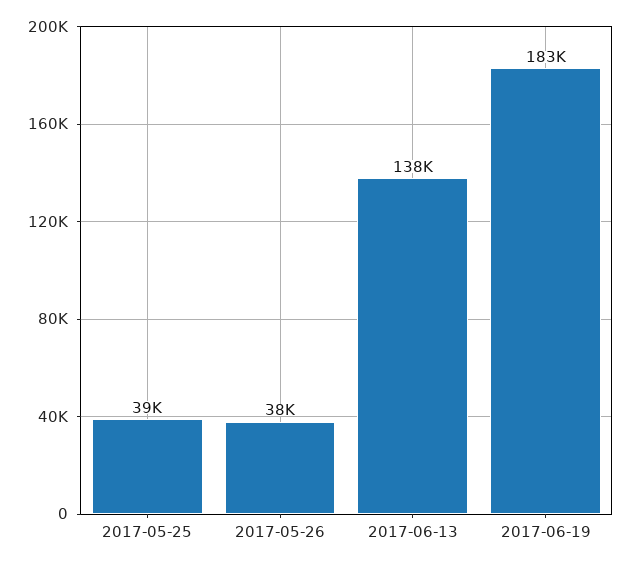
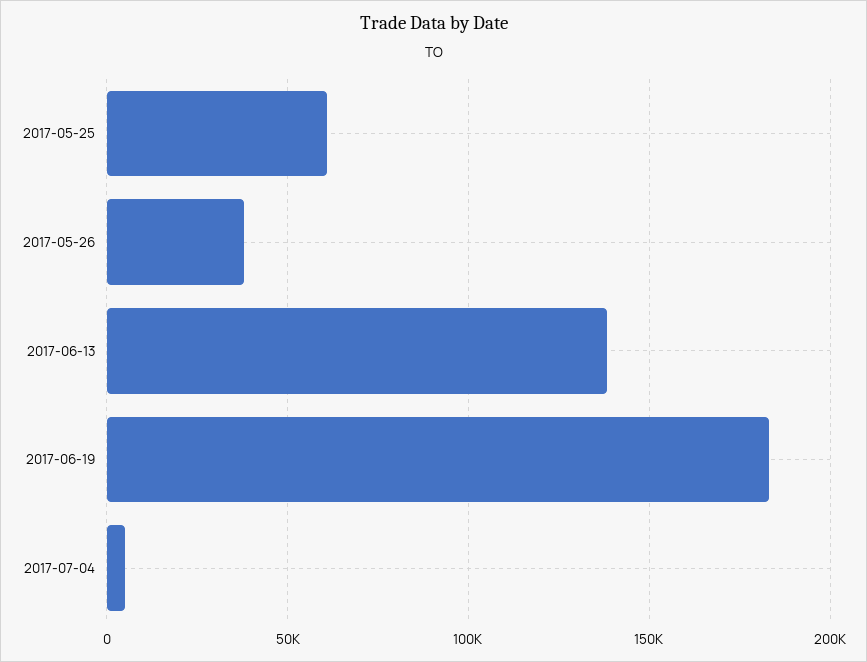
2017-05-25: 39000 -> 60000
2017-07-04: none -> 5000

